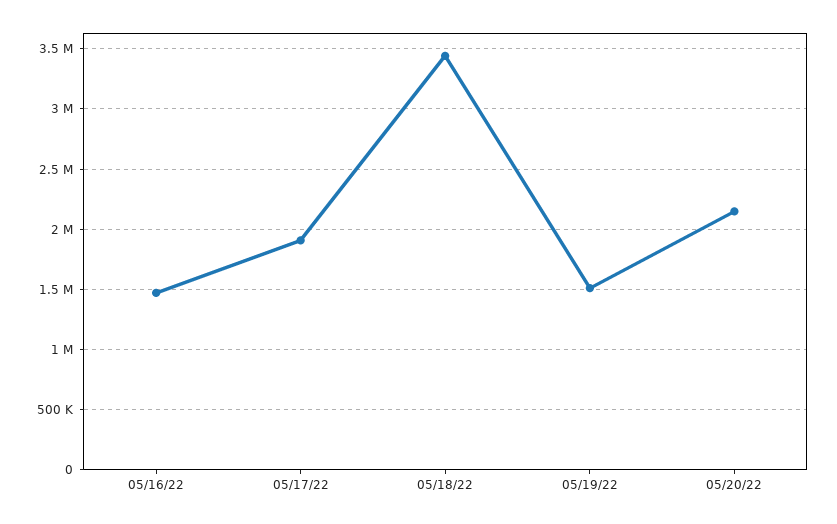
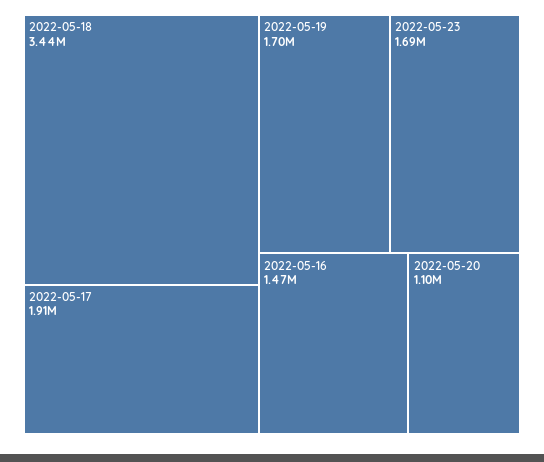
05/19/22: 1500000 -> 1700000
05/20/22: 2150000 -> 1100000
2022-05-23: none -> 1690000

